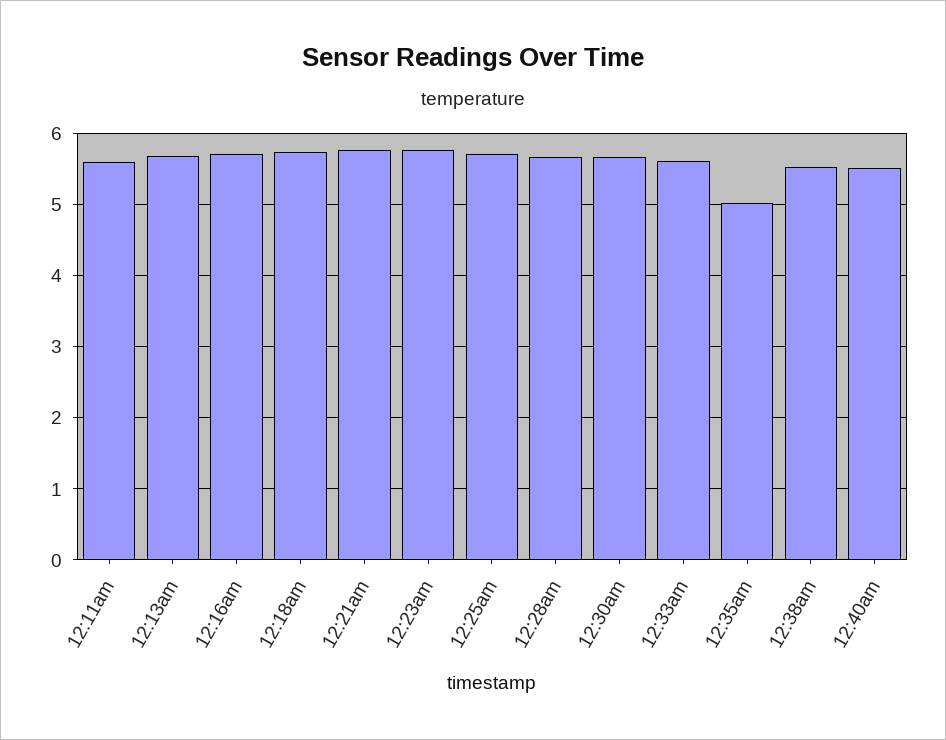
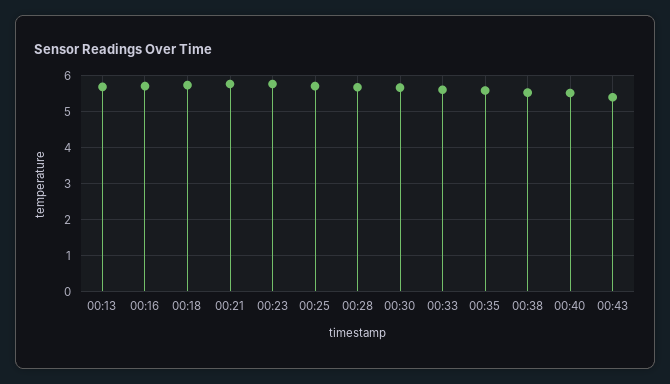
12:11am: 5.6 -> none
12:35am: 5 -> 5.6
00:43: none -> 5.4

